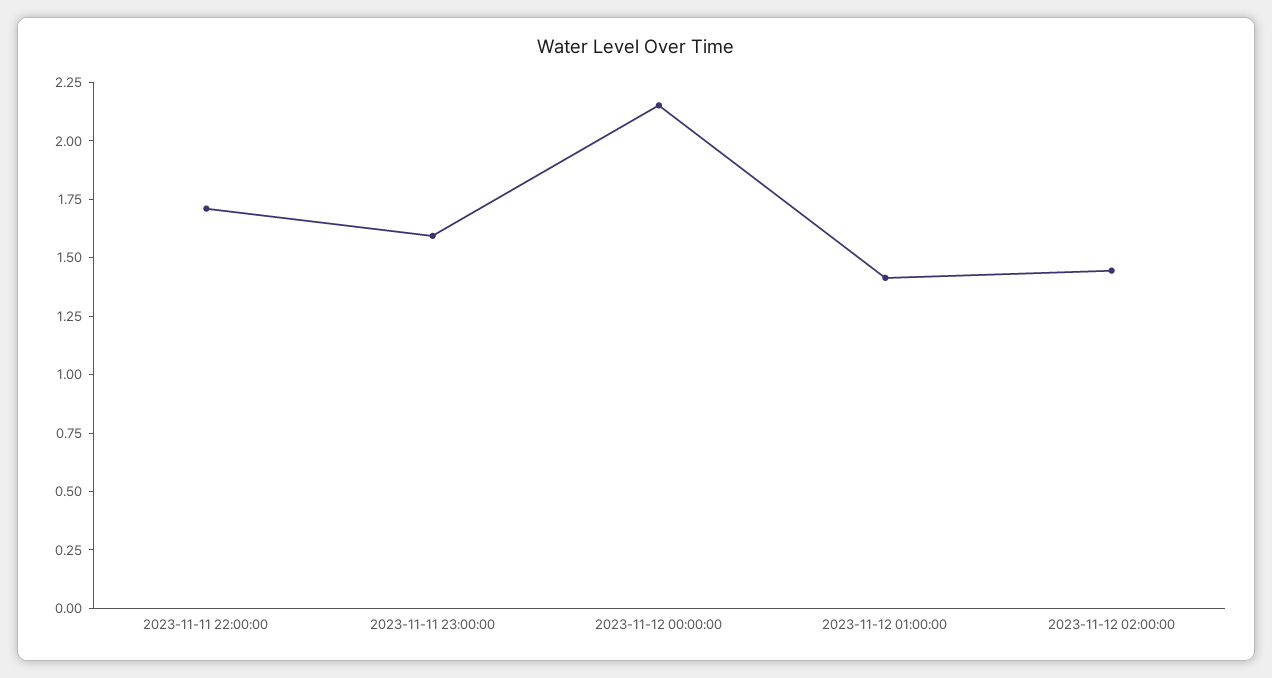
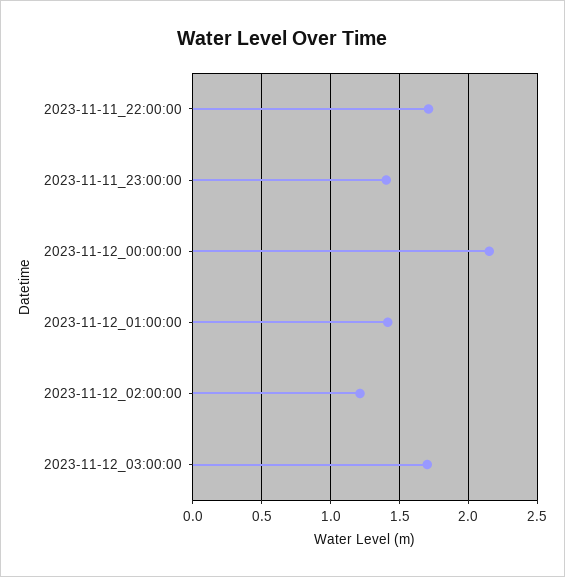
2023-11-11 23:00:00: 1.6 -> 1.4
2023-11-12 02:00:00: 1.45 -> 1.2
2023-11-12_03:00:00: none -> 1.7

